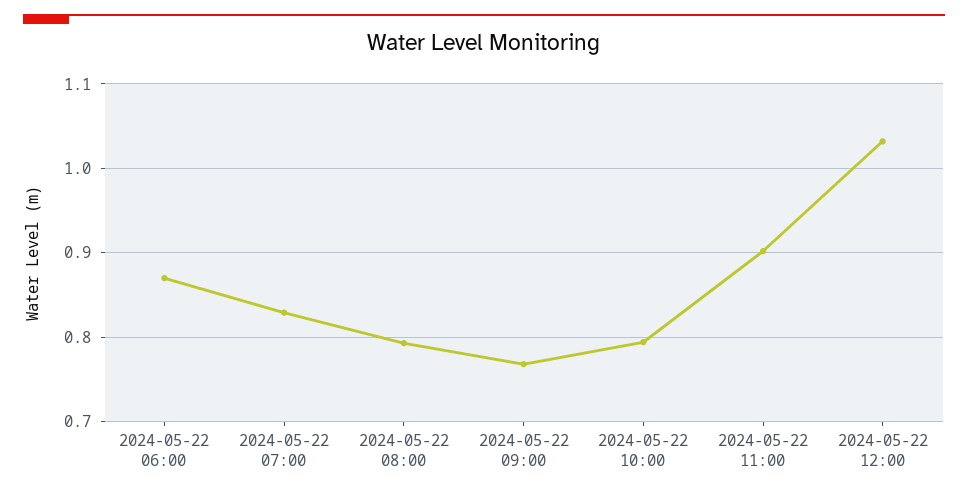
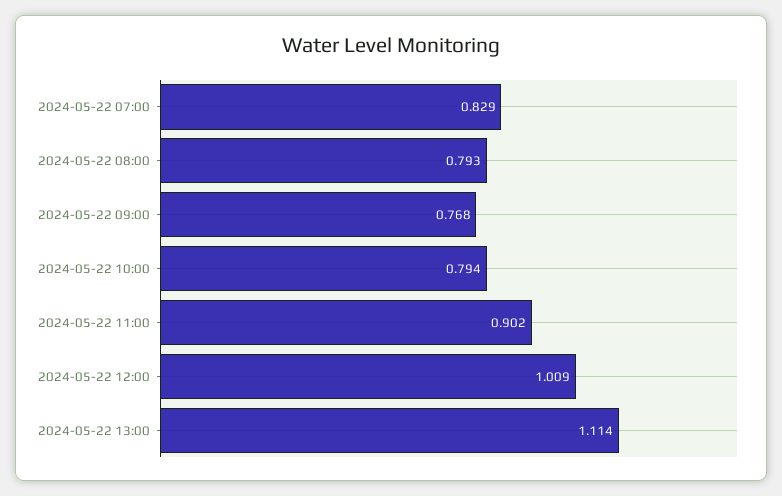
2024-05-22 06:00: 0.87 -> none
2024-05-22 12:00: 1.03 -> 1.009
2024-05-22 13:00: none -> 1.114

